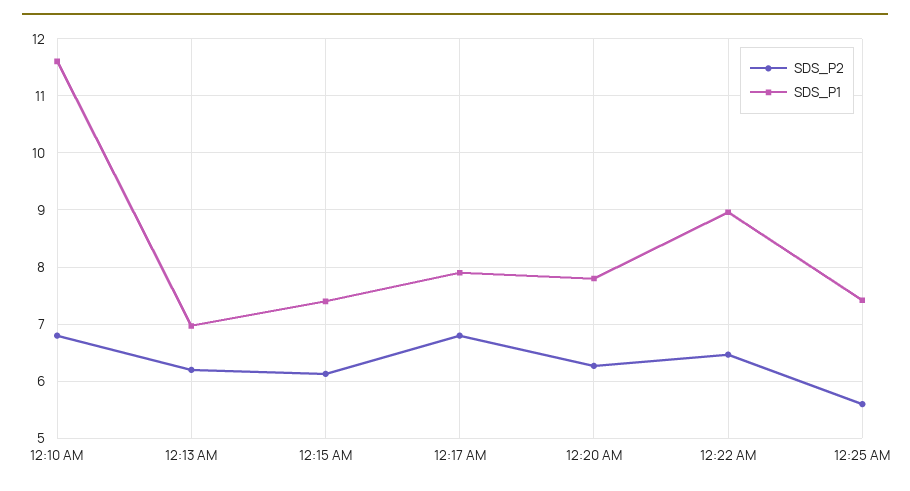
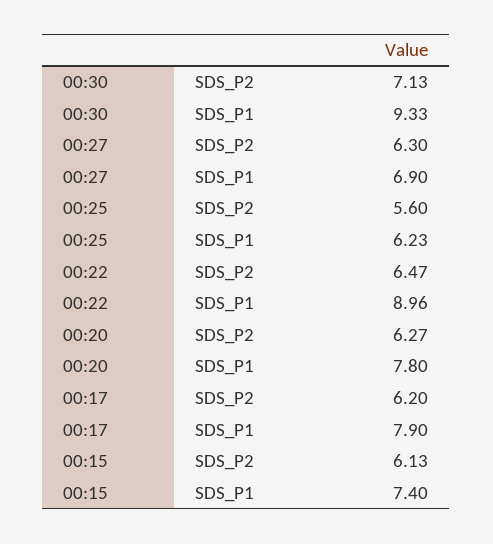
SDS_P2, 12:10 AM: 6.8 -> none
SDS_P1, 12:10 AM: 11.6 -> none
SDS_P2, 12:13 AM: 6.2 -> none
SDS_P1, 12:13 AM: 7 -> none
SDS_P2, 12:17 AM: 6.8 -> 6.2
SDS_P1, 12:25 AM: 7.4 -> 6.23
SDS_P2, 00:30: none -> 7.13
SDS_P1, 00:30: none -> 9.33
SDS_P2, 00:27: none -> 6.3
SDS_P1, 00:27: none -> 6.9

